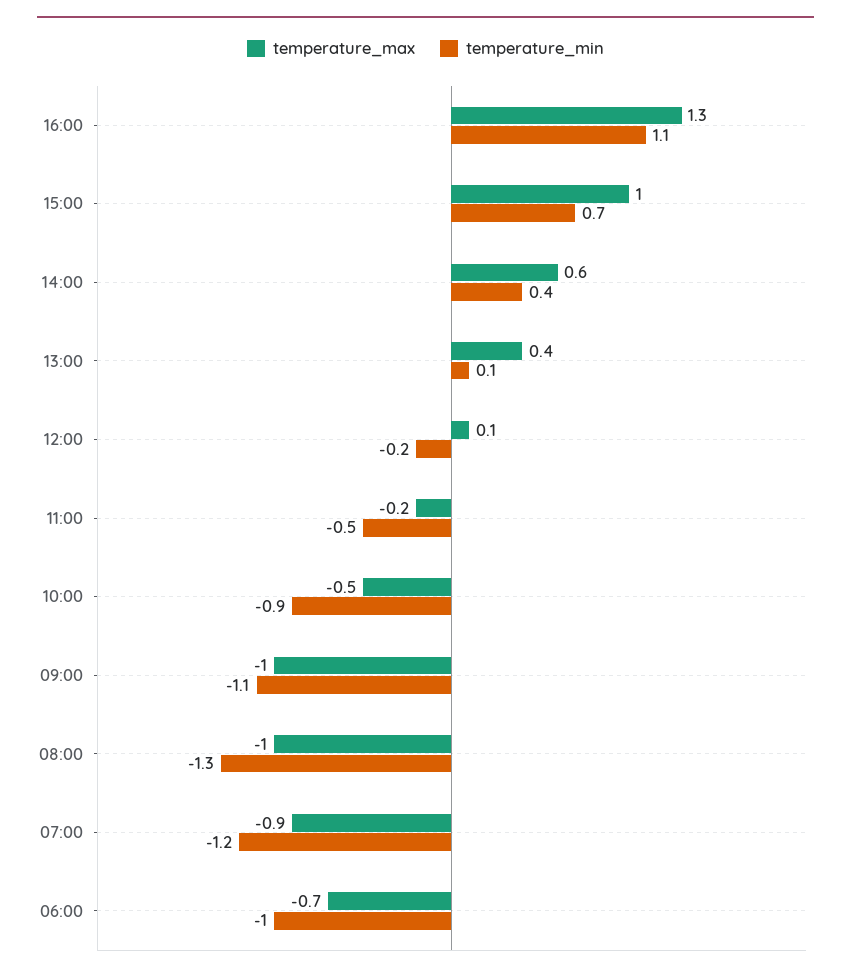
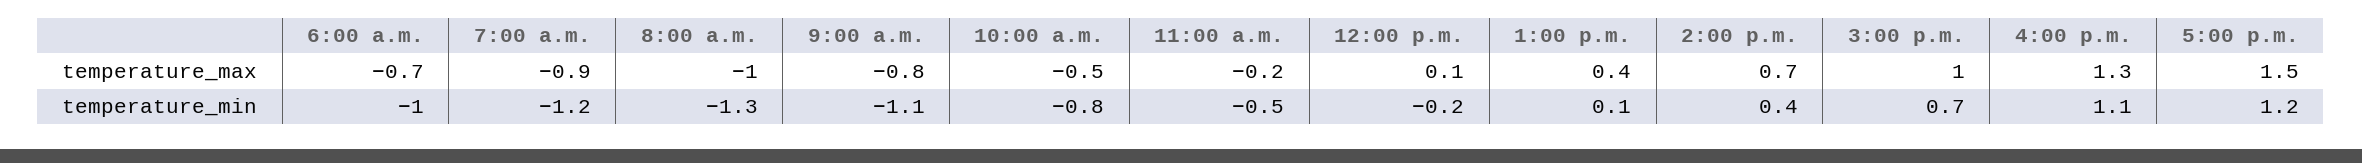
temperature_max, 14:00: 0.6 -> 0.7
temperature_min, 10:00: -0.9 -> -0.8
temperature_max, 09:00: -1 -> -0.8
temperature_max, 5:00 p.m.: none -> 1.5
temperature_min, 5:00 p.m.: none -> 1.2

